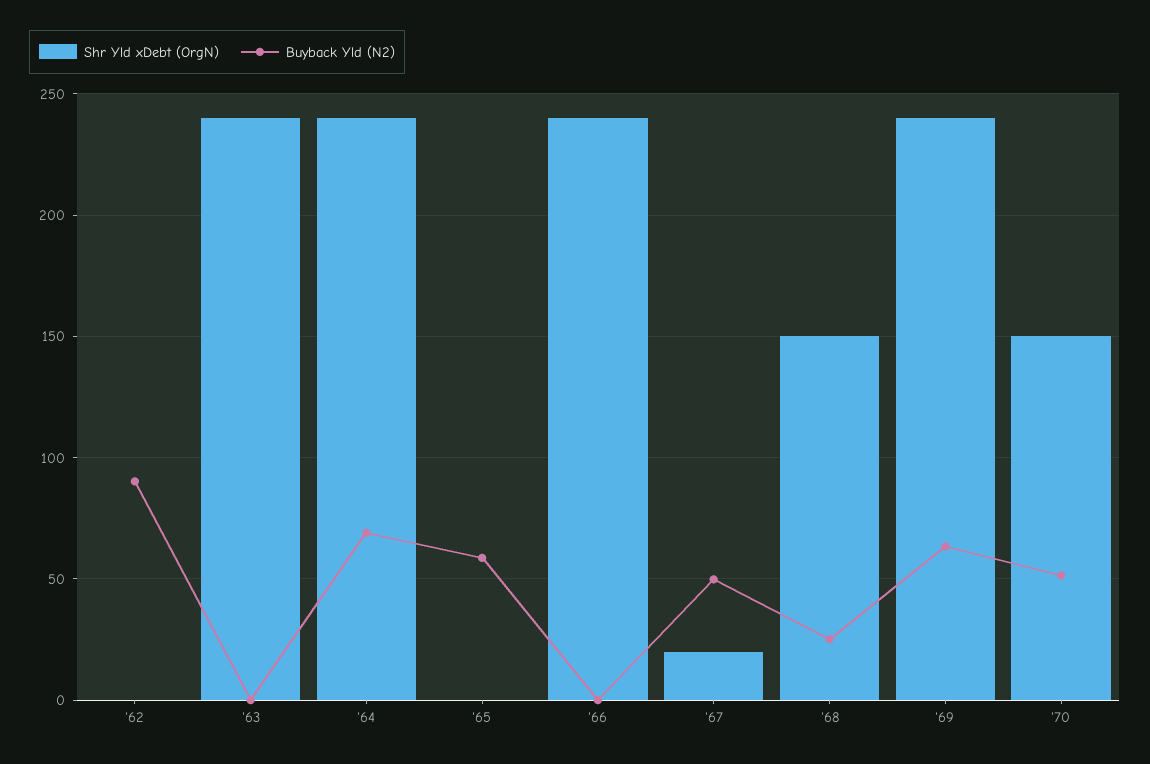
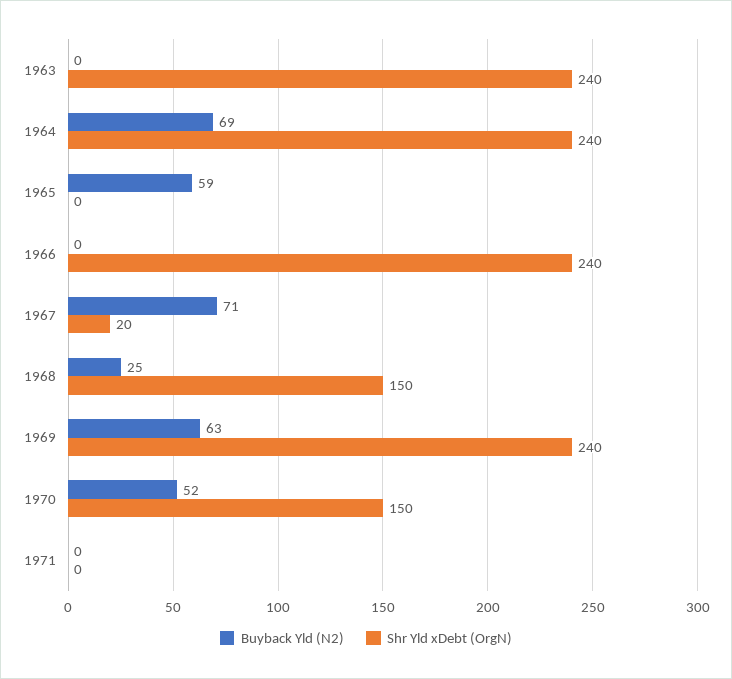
Shr Yld xDebt (OrgN), '62: 0 -> none
Buyback Yld (N2), '62: 90 -> none
Buyback Yld (N2), '67: 50 -> 71
Buyback Yld (N2), 1971: none -> 0
Shr Yld xDebt (OrgN), 1971: none -> 0

